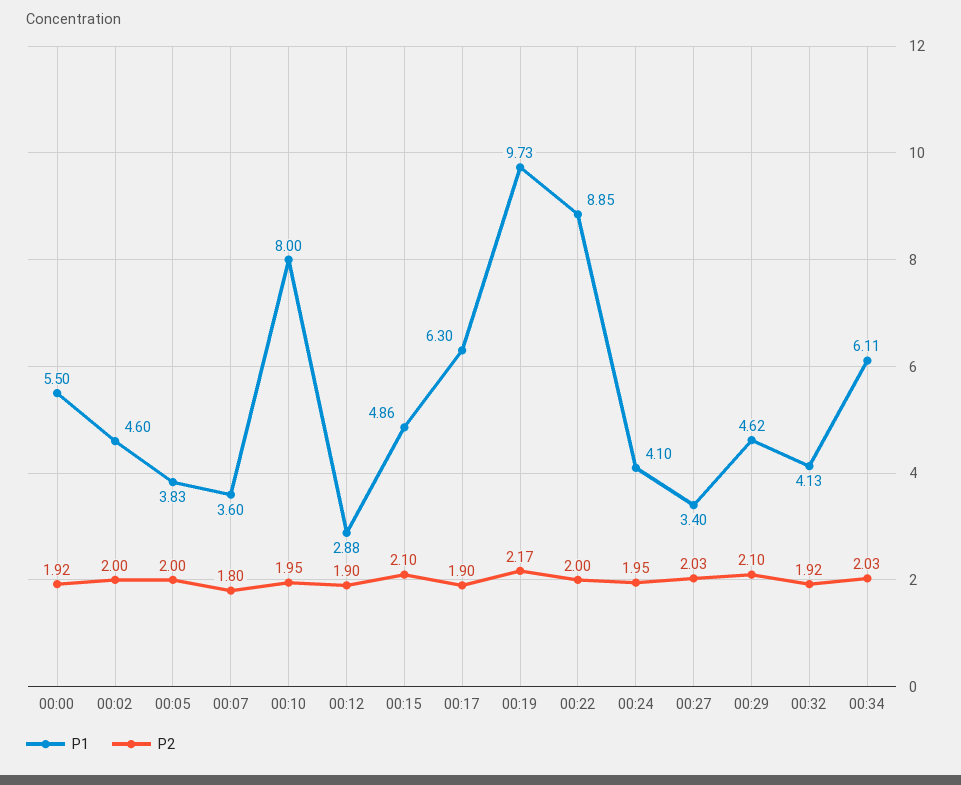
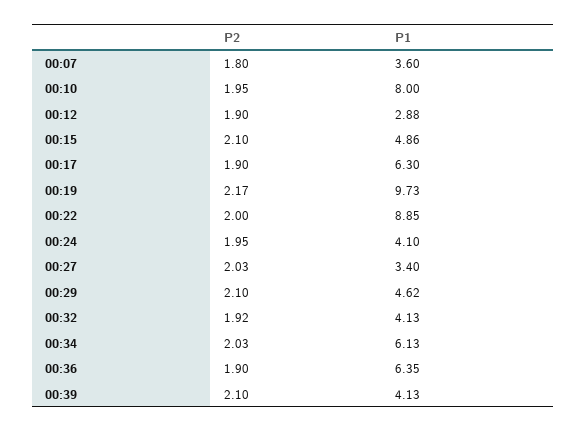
P1, 00:00: 5.5 -> none
P2, 00:00: 1.92 -> none
P1, 00:02: 4.6 -> none
P2, 00:02: 2 -> none
P1, 00:05: 3.83 -> none
P2, 00:05: 2 -> none
P1, 00:34: 6.11 -> 6.13
P2, 00:36: none -> 1.9
P1, 00:36: none -> 6.35
P2, 00:39: none -> 2.1
P1, 00:39: none -> 4.13

